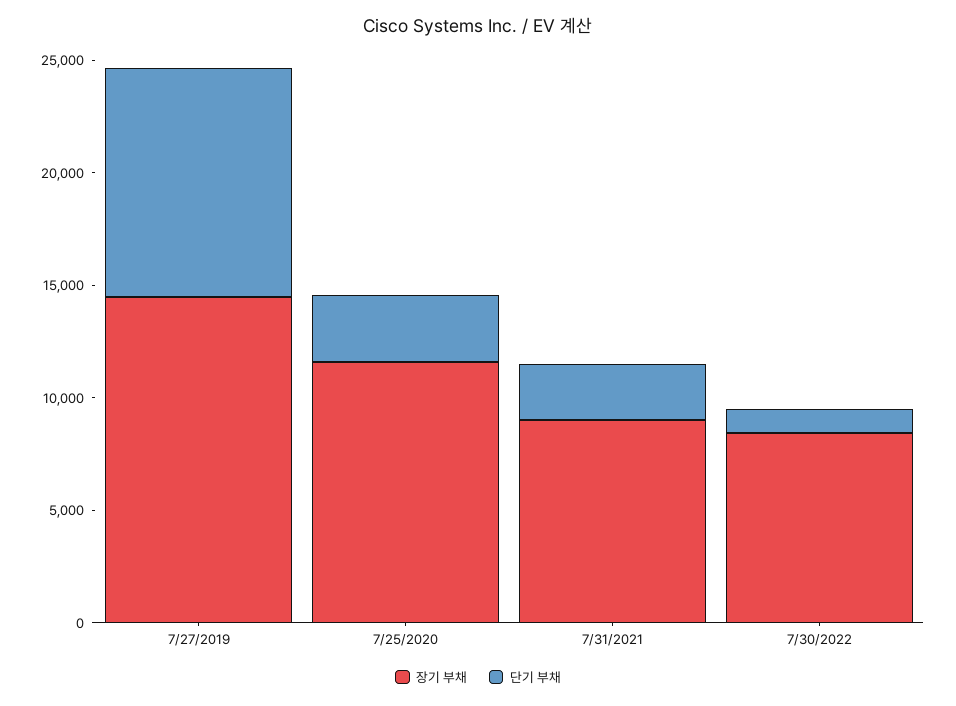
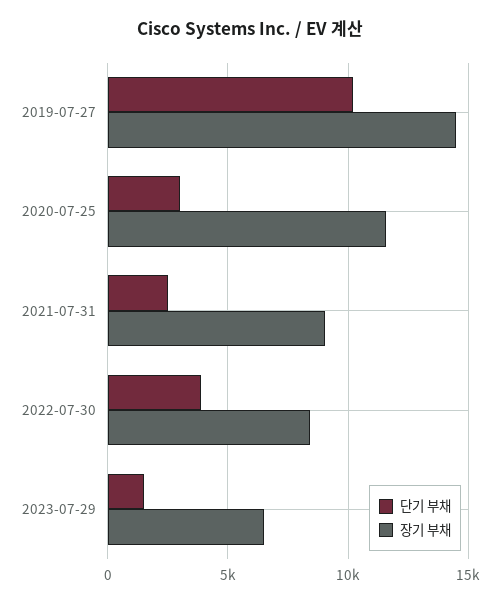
단기 부채, 7/30/2022: 1000 -> 4000
단기 부채, 2023-07-29: none -> 1500
장기 부채, 2023-07-29: none -> 6500

